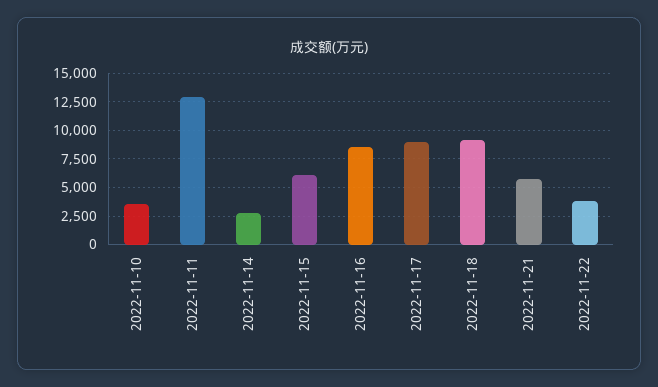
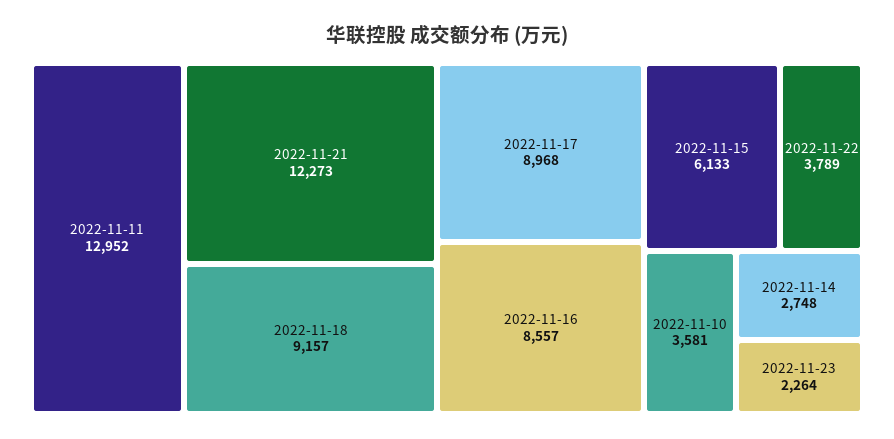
2022-11-21: 5000 -> 12273
2022-11-23: none -> 2264

